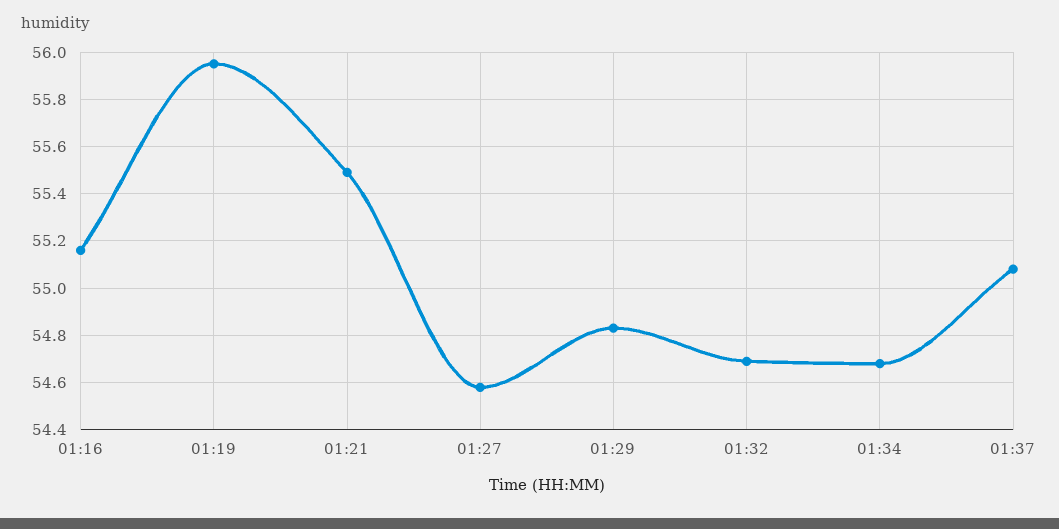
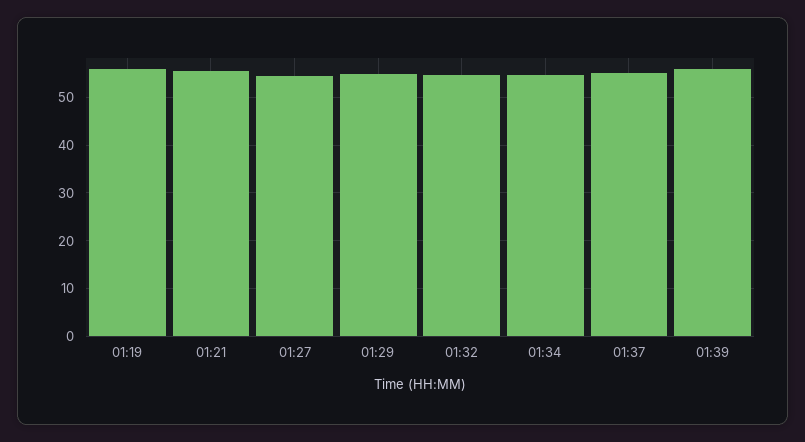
01:16: 55.15 -> none
01:39: none -> 56

